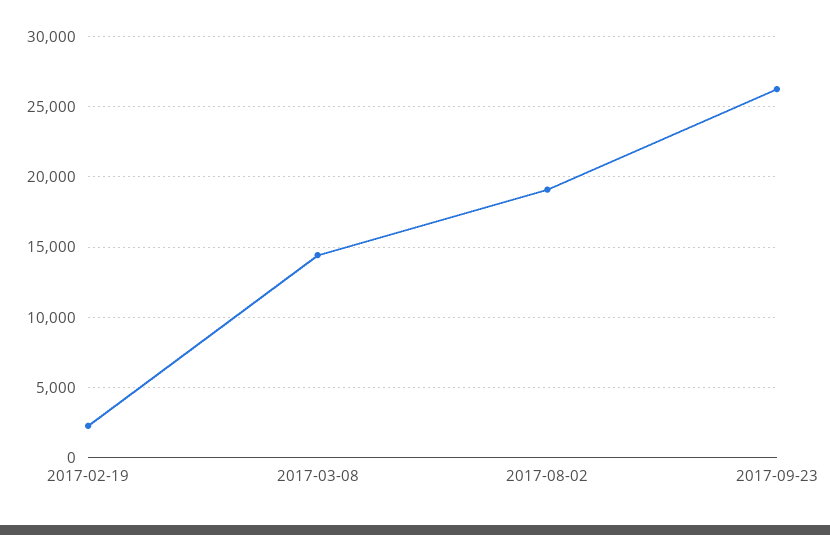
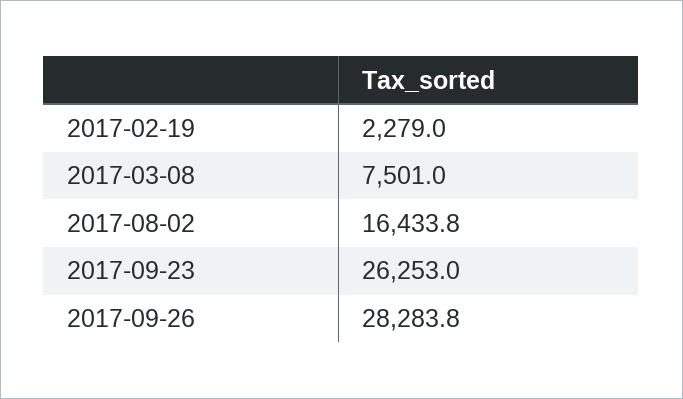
2017-03-08: 14500 -> 7501
2017-08-02: 19000 -> 16433.8
2017-09-26: none -> 28283.8

